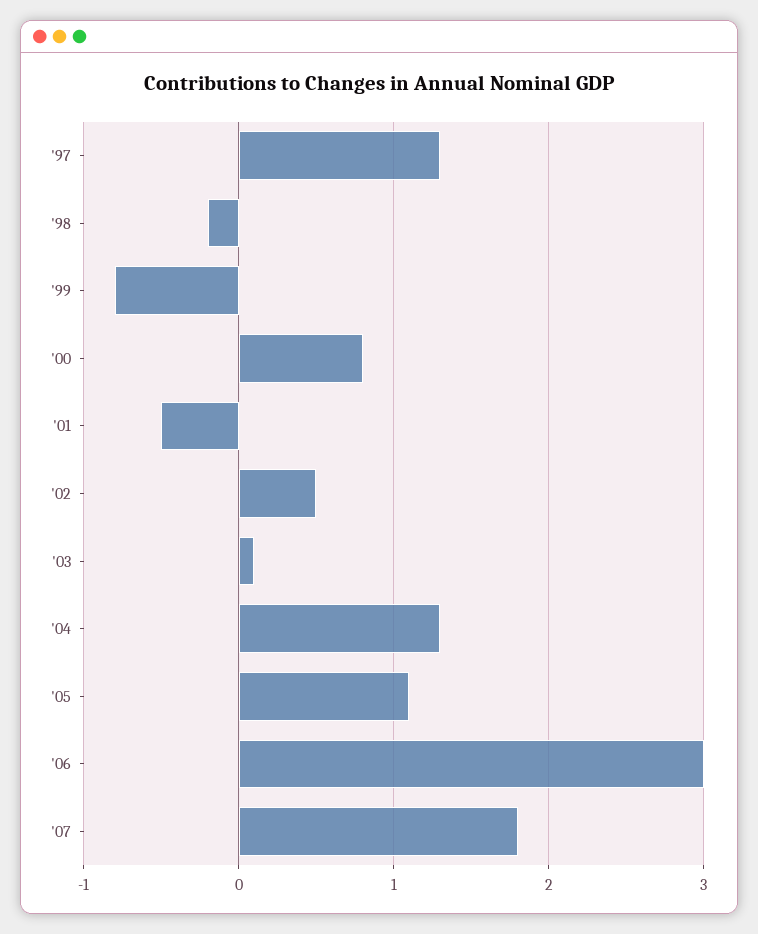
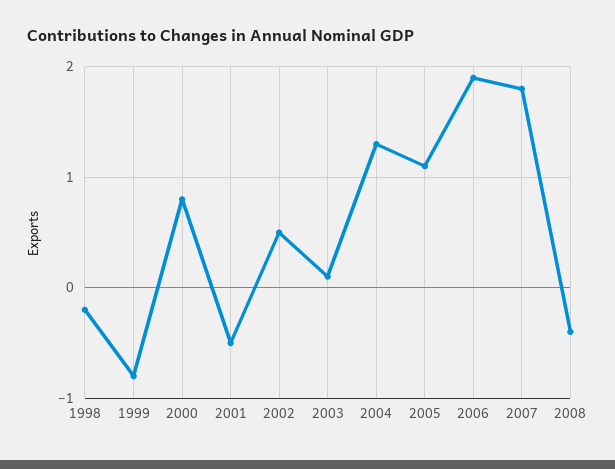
'97: 1.3 -> none
'06: 3 -> 1.9
2008: none -> -0.4

